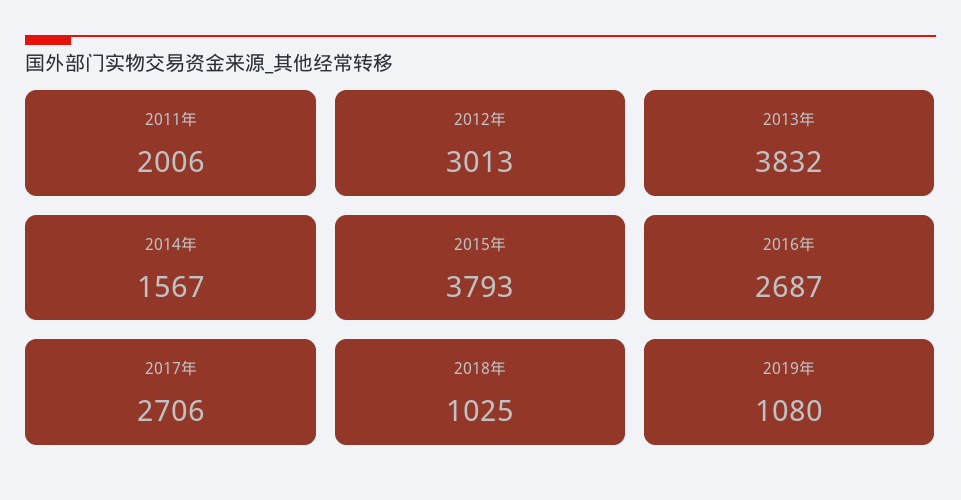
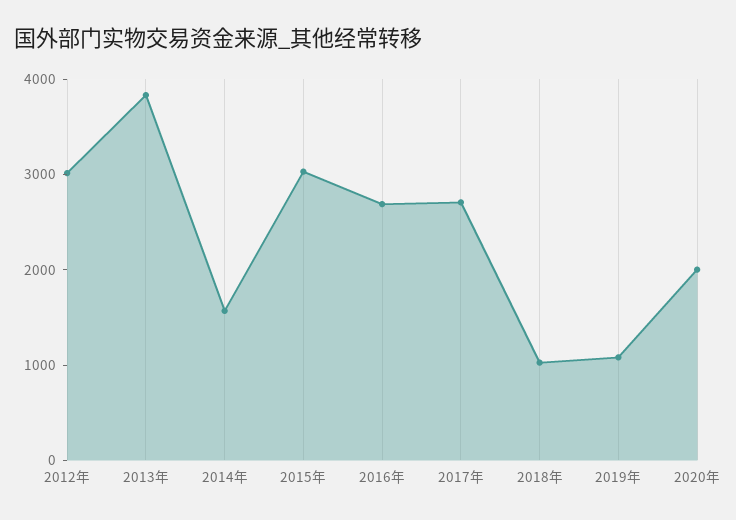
2011年: 2006 -> none
2015年: 3793 -> 3000
2020年: none -> 2000

